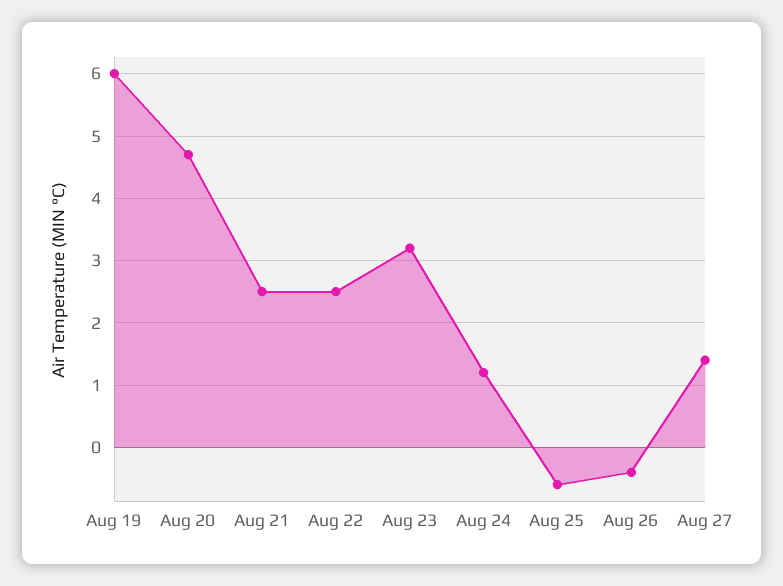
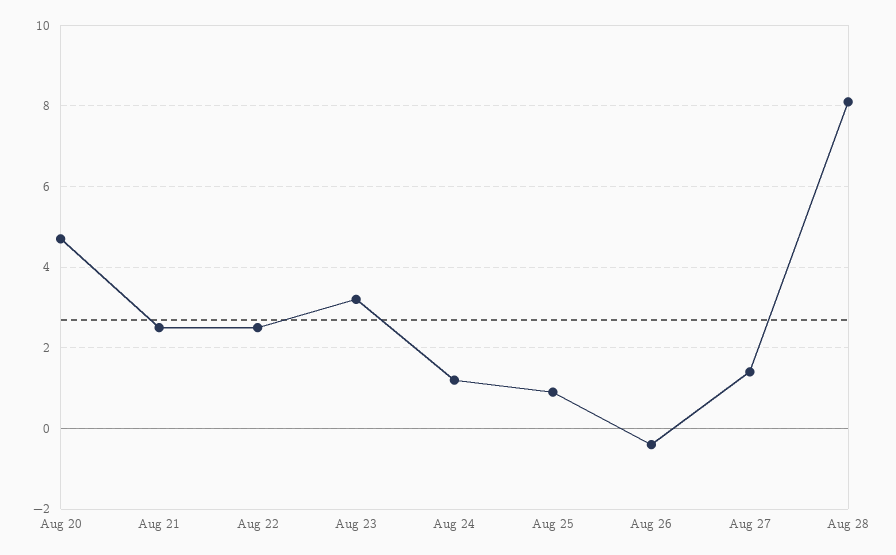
Aug 19: 6 -> none
Aug 25: -0.6 -> 1
Aug 28: none -> 8

